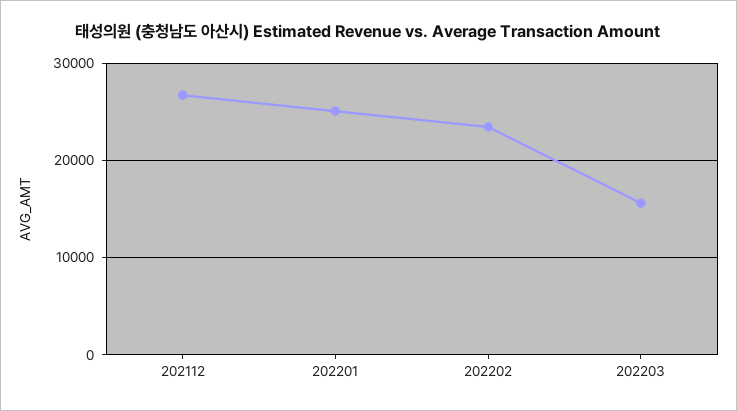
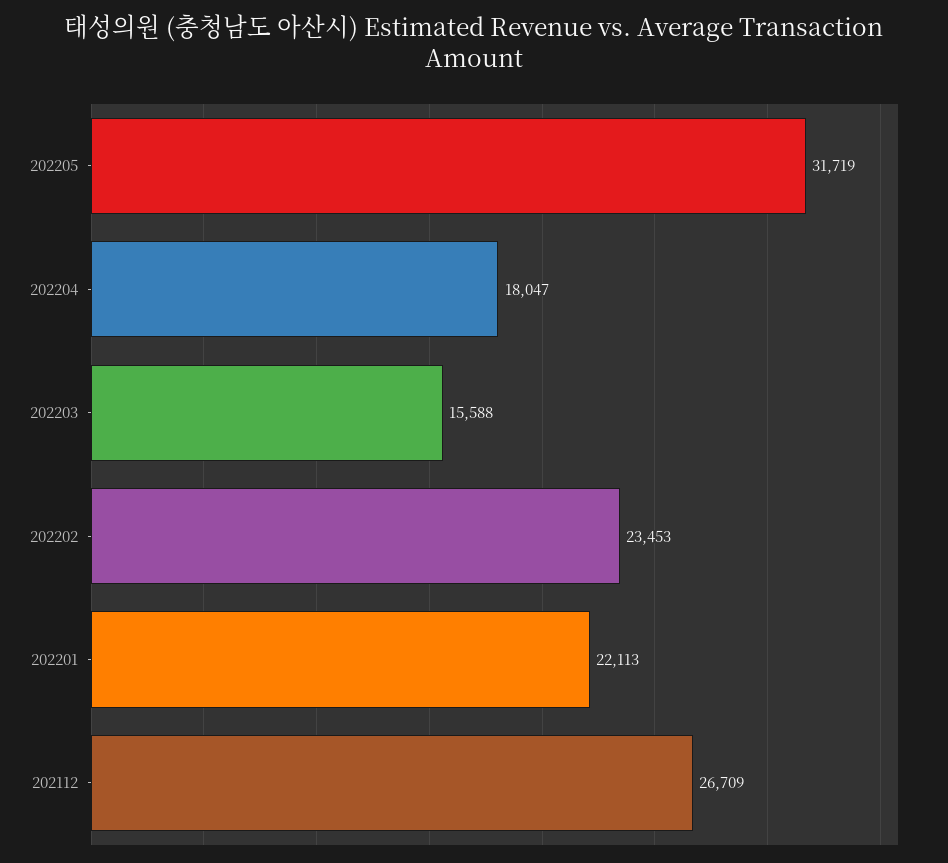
202201: 25000 -> 22113
202205: none -> 31719
202204: none -> 18047

